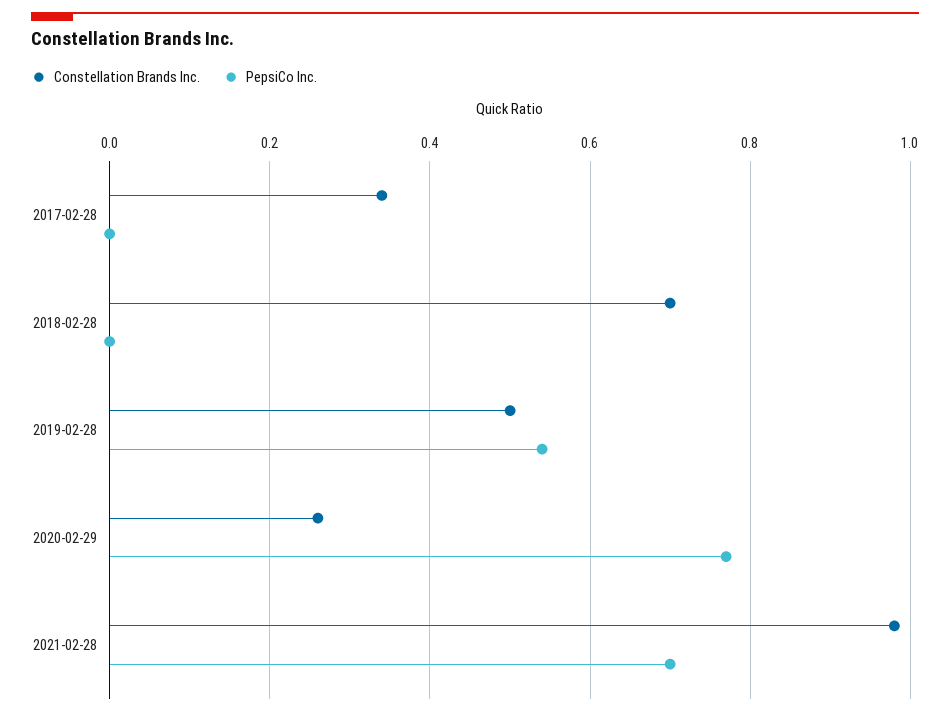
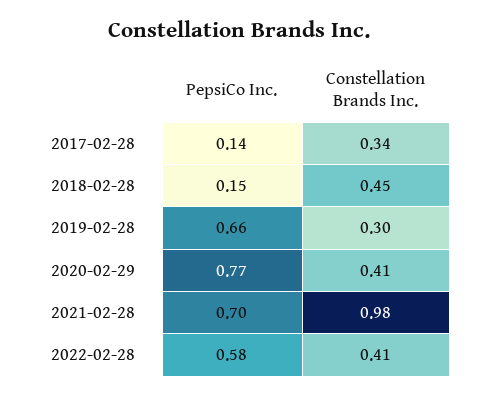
PepsiCo Inc., 2017-02-28: 0 -> 0.14
Constellation Brands Inc., 2018-02-28: 0.7 -> 0.45
PepsiCo Inc., 2018-02-28: 0 -> 0.15
Constellation Brands Inc., 2019-02-28: 0.5 -> 0.3
PepsiCo Inc., 2019-02-28: 0.55 -> 0.66
Constellation Brands Inc., 2020-02-29: 0.25 -> 0.41
PepsiCo Inc., 2022-02-28: none -> 0.58
Constellation Brands Inc., 2022-02-28: none -> 0.41

